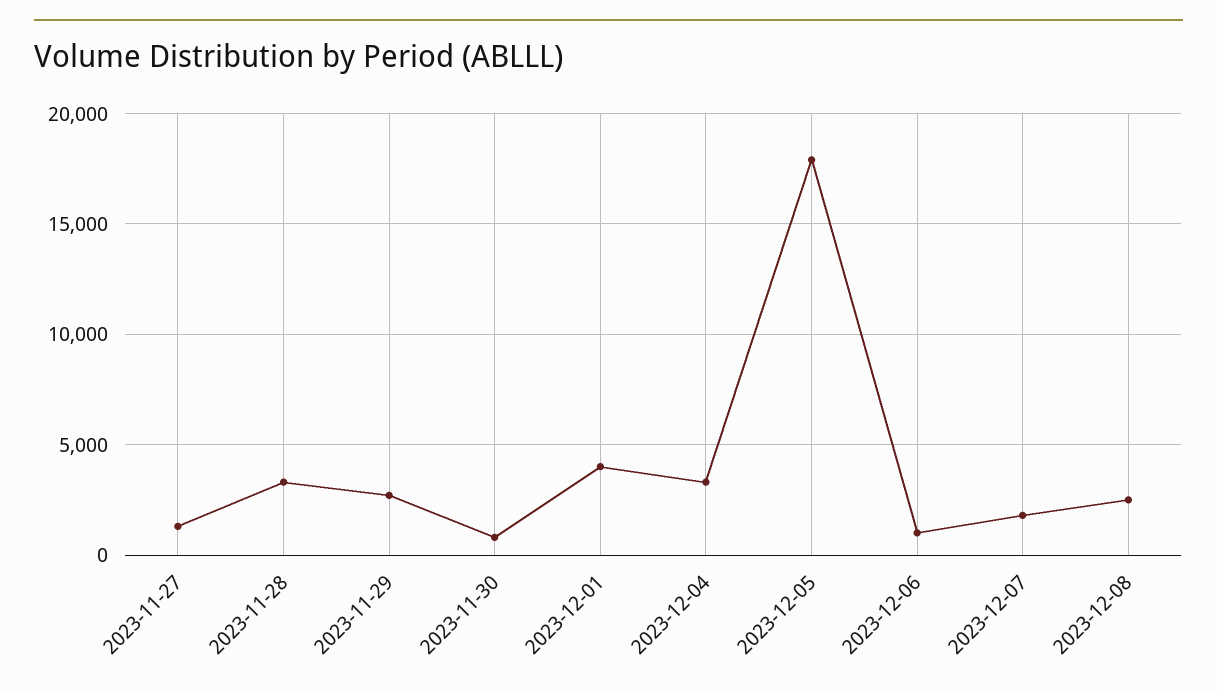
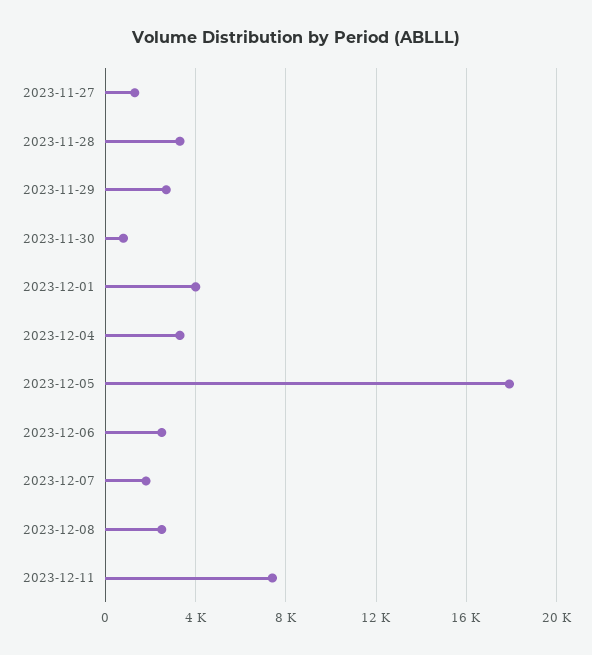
2023-12-06: 1000 -> 2500
2023-12-11: none -> 7500

